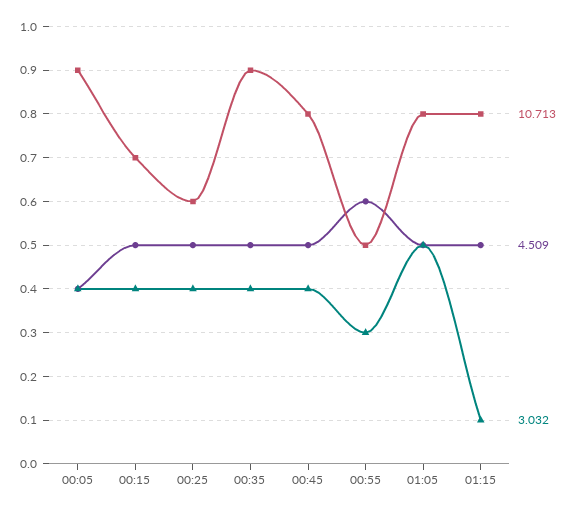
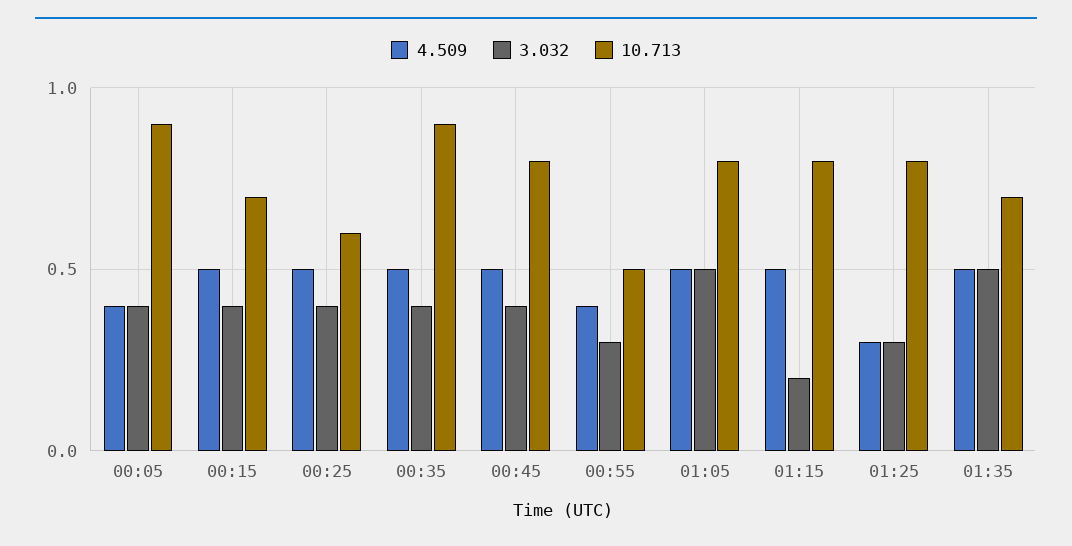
4.509, 00:55: 0.6 -> 0.4
3.032, 01:15: 0.1 -> 0.2
4.509, 01:25: none -> 0.3
3.032, 01:25: none -> 0.3
10.713, 01:25: none -> 0.8
4.509, 01:35: none -> 0.5
3.032, 01:35: none -> 0.5
10.713, 01:35: none -> 0.7

